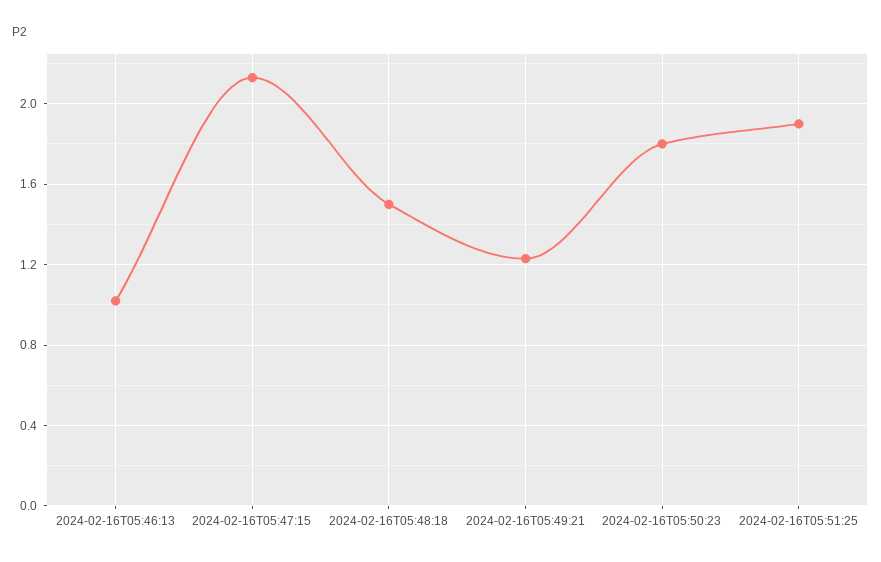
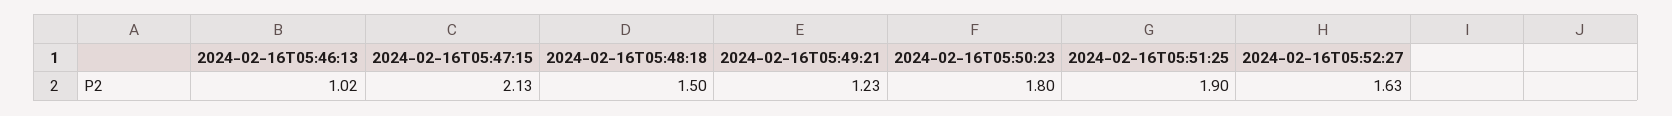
2024-02-16T05:52:27: none -> 1.63

